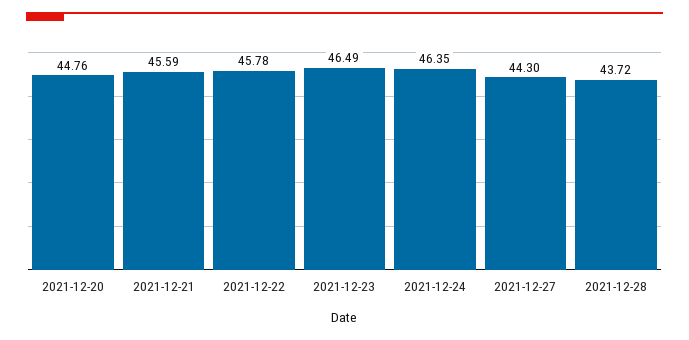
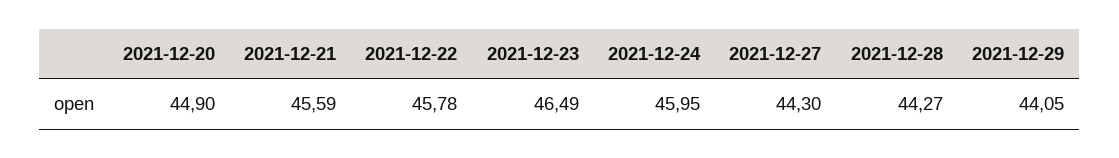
2021-12-20: 44.76 -> 44.9
2021-12-24: 46.35 -> 45.95
2021-12-28: 43.72 -> 44.27
2021-12-29: none -> 44.05

